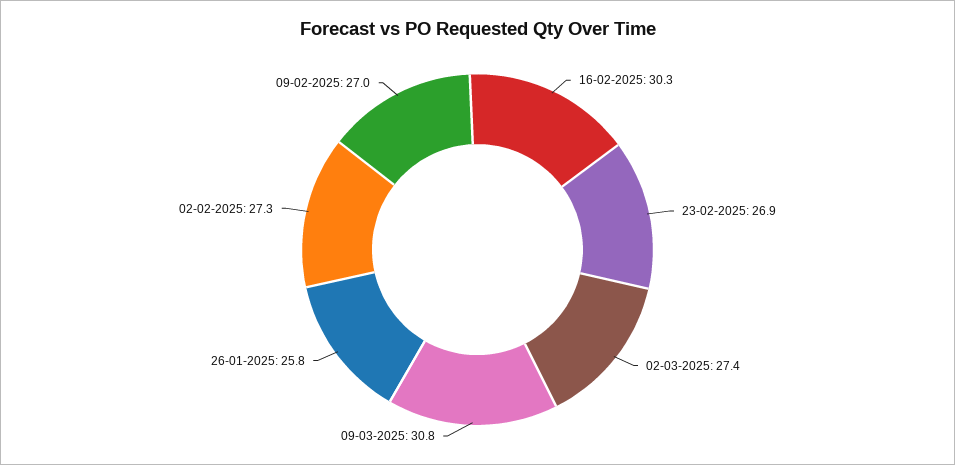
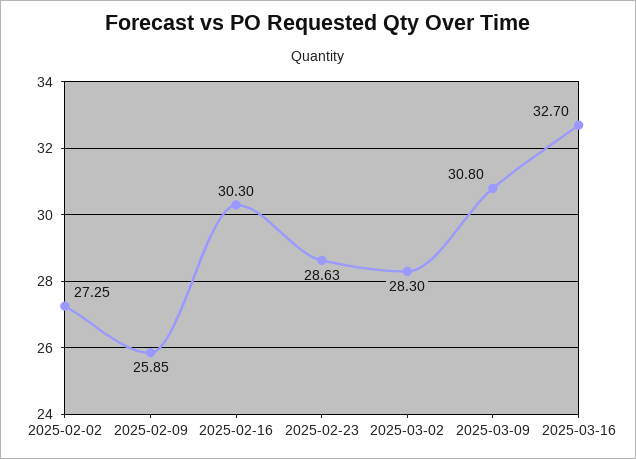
23-02-2025: 26.9 -> 28.63
02-03-2025: 27.4 -> 28.3
26-01-2025: 25.8 -> none
09-02-2025: 27 -> 25.85
2025-03-16: none -> 32.7

